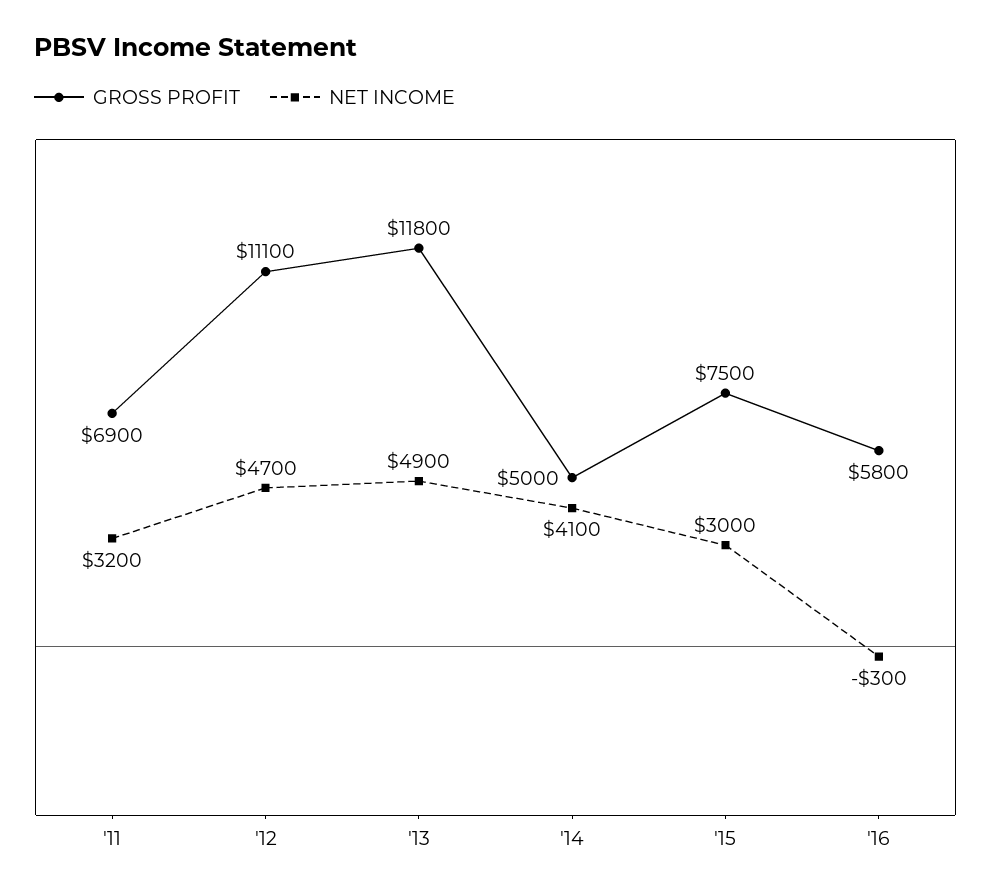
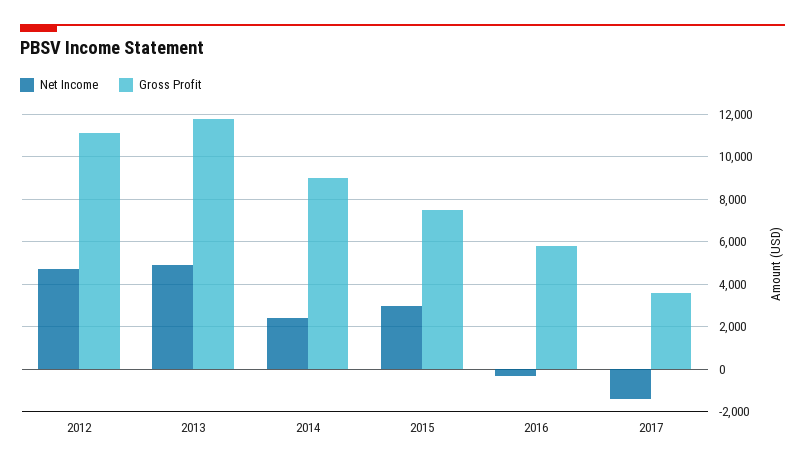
GROSS PROFIT, '11: 6900 -> none
NET INCOME, '11: 3200 -> none
GROSS PROFIT, '14: 5000 -> 9000
NET INCOME, '14: 4100 -> 2500
NET INCOME, 2017: none -> -1500
GROSS PROFIT, 2017: none -> 3500

